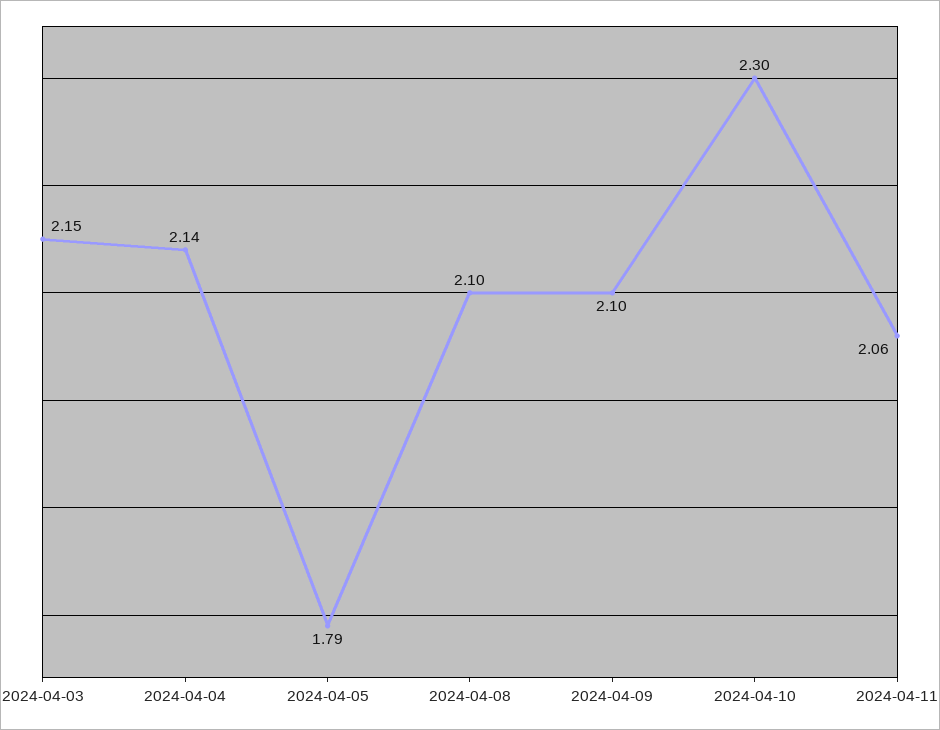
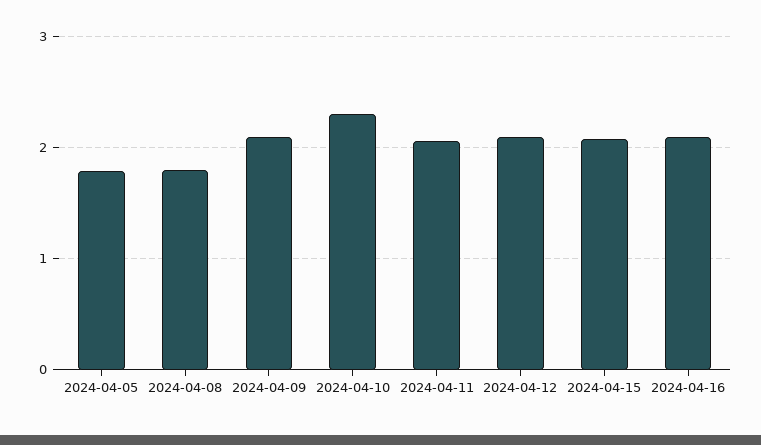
2024-04-03: 2.15 -> none
2024-04-04: 2.14 -> none
2024-04-08: 2.1 -> 1.8
2024-04-12: none -> 2.1
2024-04-15: none -> 2.1
2024-04-16: none -> 2.1

